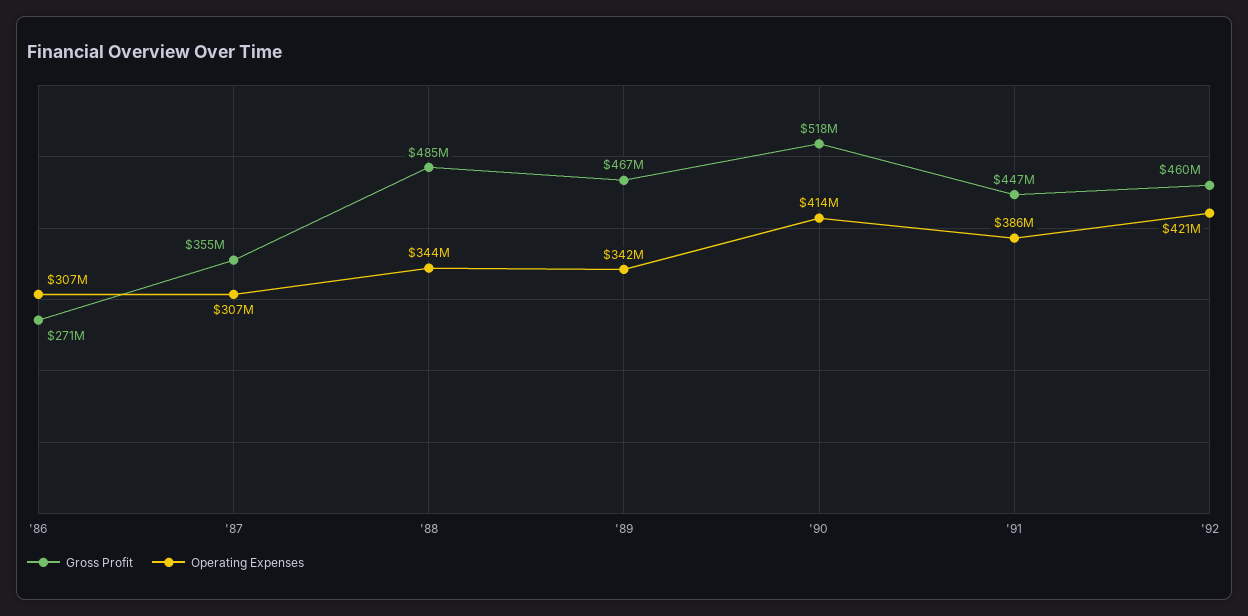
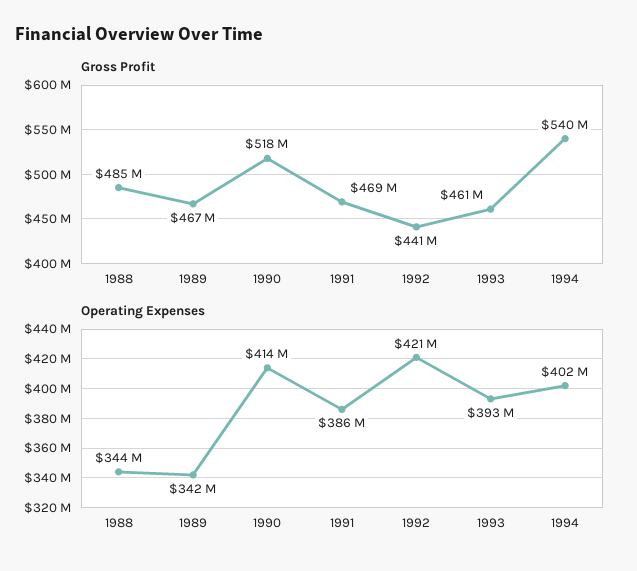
Gross Profit, '86: 271000000 -> none
Operating Expenses, '86: 307000000 -> none
Gross Profit, '87: 355000000 -> none
Operating Expenses, '87: 307000000 -> none
Gross Profit, '91: 447000000 -> 469000000
Gross Profit, '92: 460000000 -> 441000000
Gross Profit, 1993: none -> 461000000
Gross Profit, 1994: none -> 540000000
Operating Expenses, 1993: none -> 393000000
Operating Expenses, 1994: none -> 402000000

